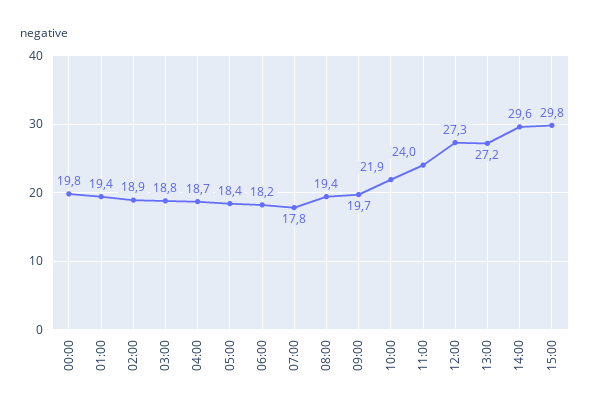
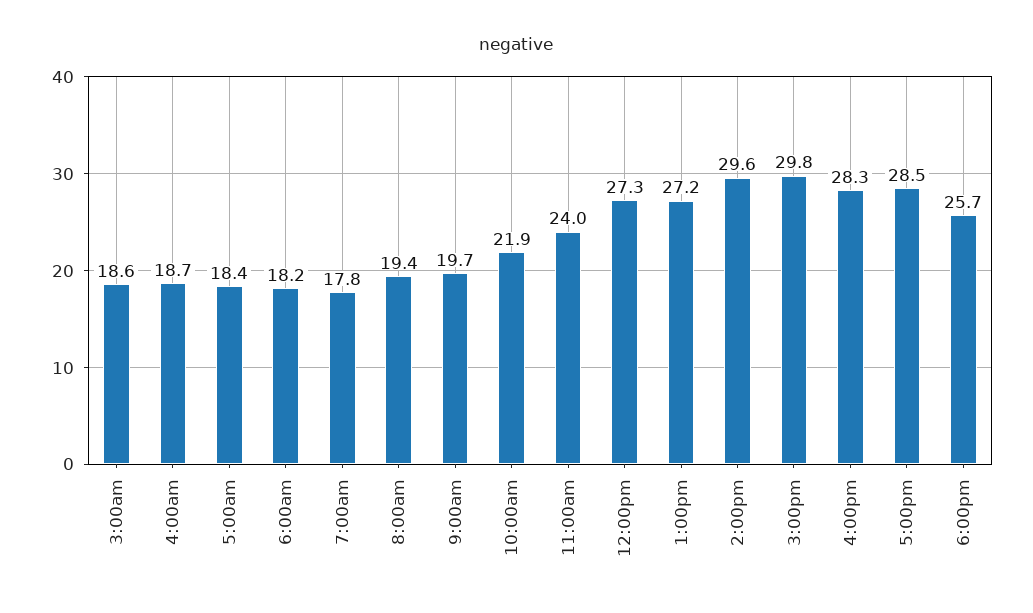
00:00: 19.8 -> none
01:00: 19.4 -> none
02:00: 18.9 -> none
03:00: 18.8 -> 18.6
4:00pm: none -> 28.3
5:00pm: none -> 28.5
6:00pm: none -> 25.7

